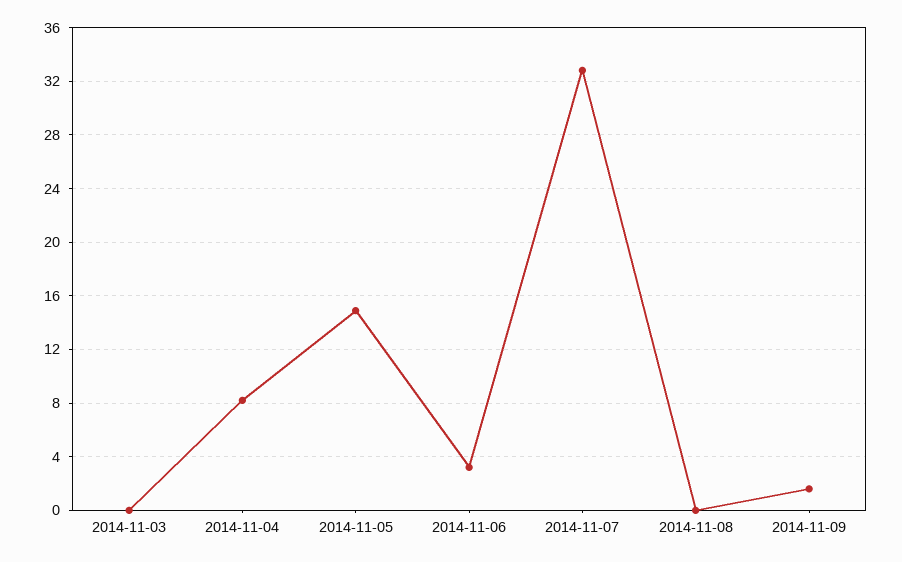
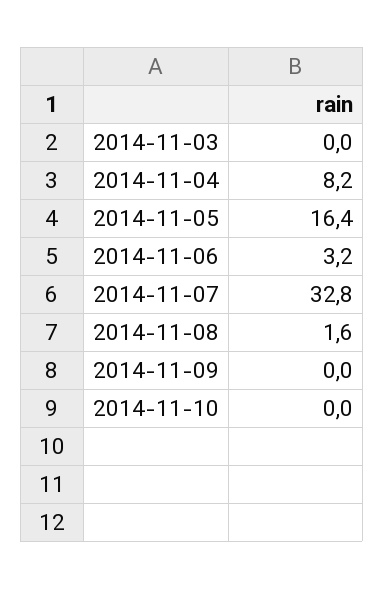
2014-11-05: 15 -> 16.4
2014-11-08: 0 -> 1.6
2014-11-09: 1.5 -> 0
2014-11-10: none -> 0

